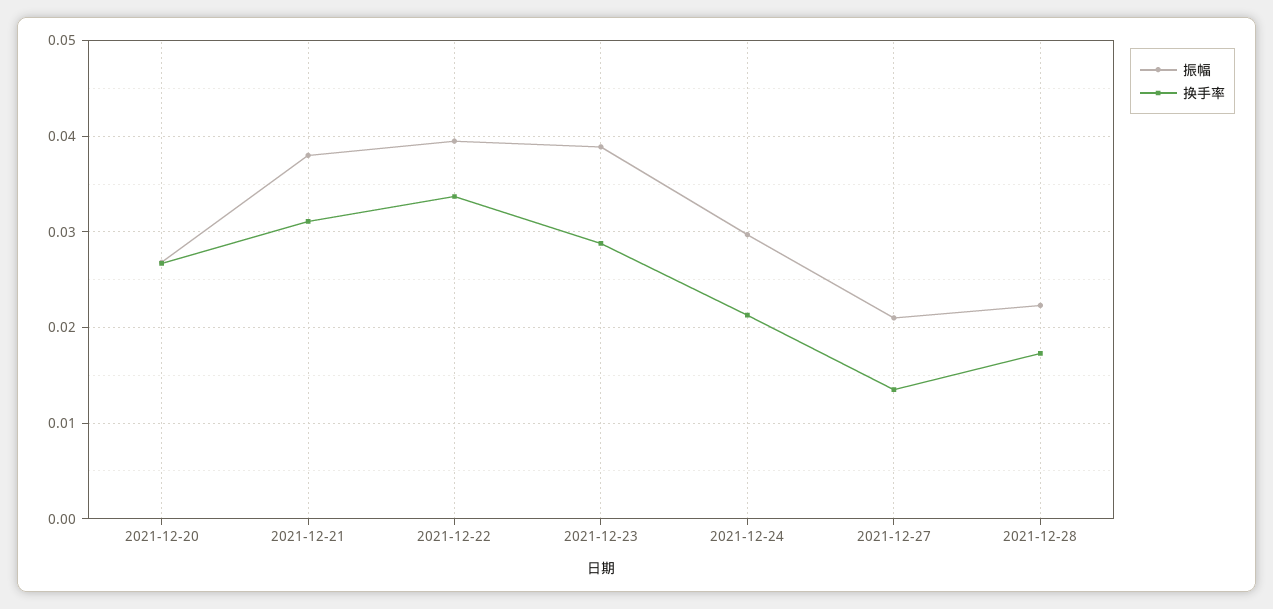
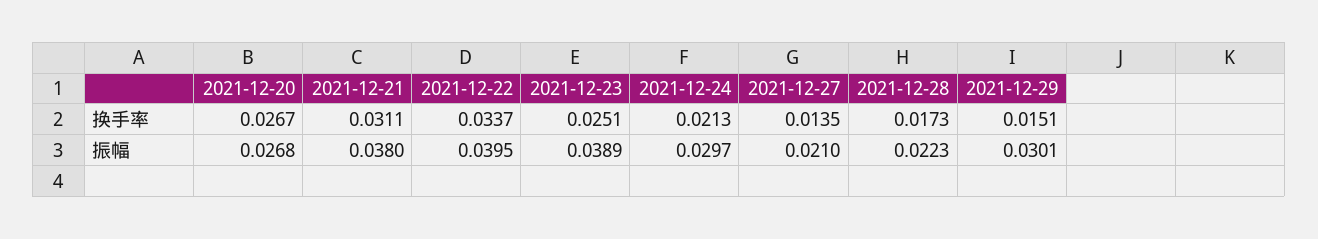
换手率, 2021-12-23: 0.029 -> 0.0251
换手率, 2021-12-29: none -> 0.0151
振幅, 2021-12-29: none -> 0.0301

